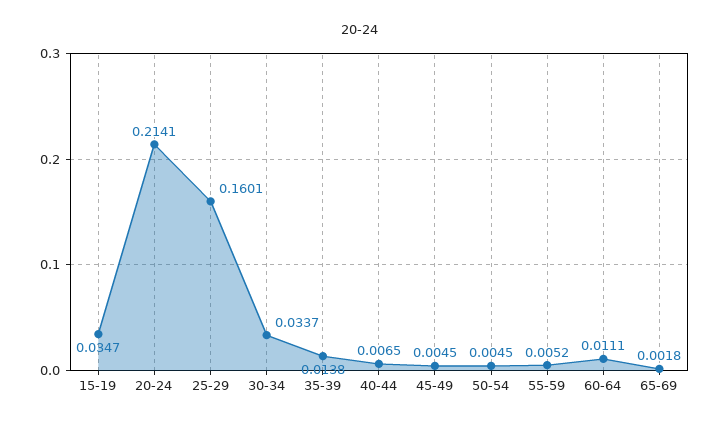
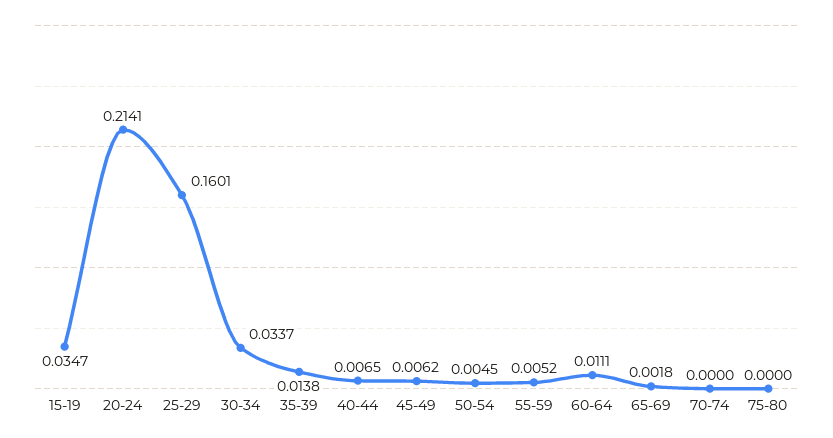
45-49: 0.0045 -> 0.0062
70-74: none -> 0
75-80: none -> 0

